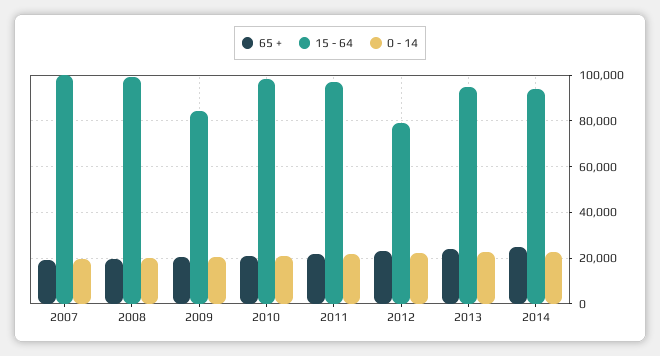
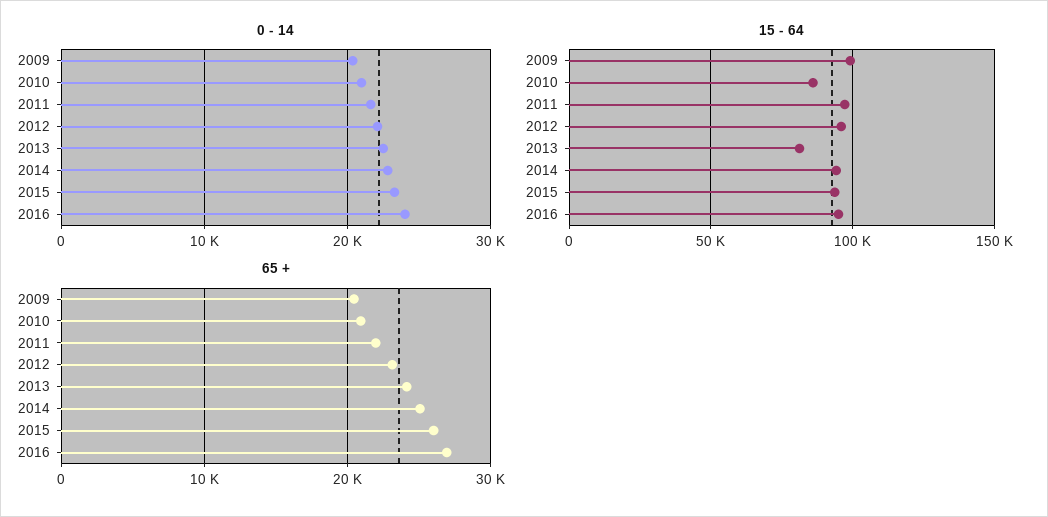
65 +, 2007: 20000 -> none
15 - 64, 2007: 100000 -> none
0 - 14, 2007: 20000 -> none
65 +, 2008: 20000 -> none
15 - 64, 2008: 100000 -> none
0 - 14, 2008: 20000 -> none
15 - 64, 2009: 85000 -> 100000
15 - 64, 2010: 100000 -> 85000
15 - 64, 2012: 80000 -> 95000
15 - 64, 2013: 95000 -> 80000
0 - 14, 2015: none -> 23000
0 - 14, 2016: none -> 24000
15 - 64, 2015: none -> 95000
15 - 64, 2016: none -> 95000
65 +, 2015: none -> 26000
65 +, 2016: none -> 27000

